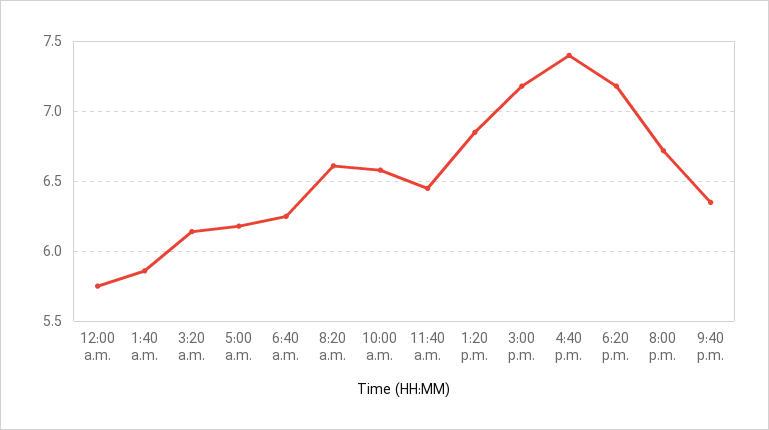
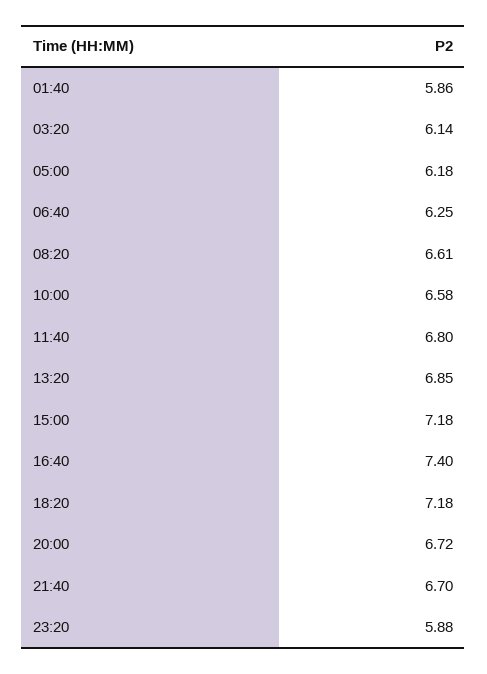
12:00 a.m.: 5.75 -> none
11:40 a.m.: 6.45 -> 6.8
9:40 p.m.: 6.35 -> 6.7
23:20: none -> 5.88

